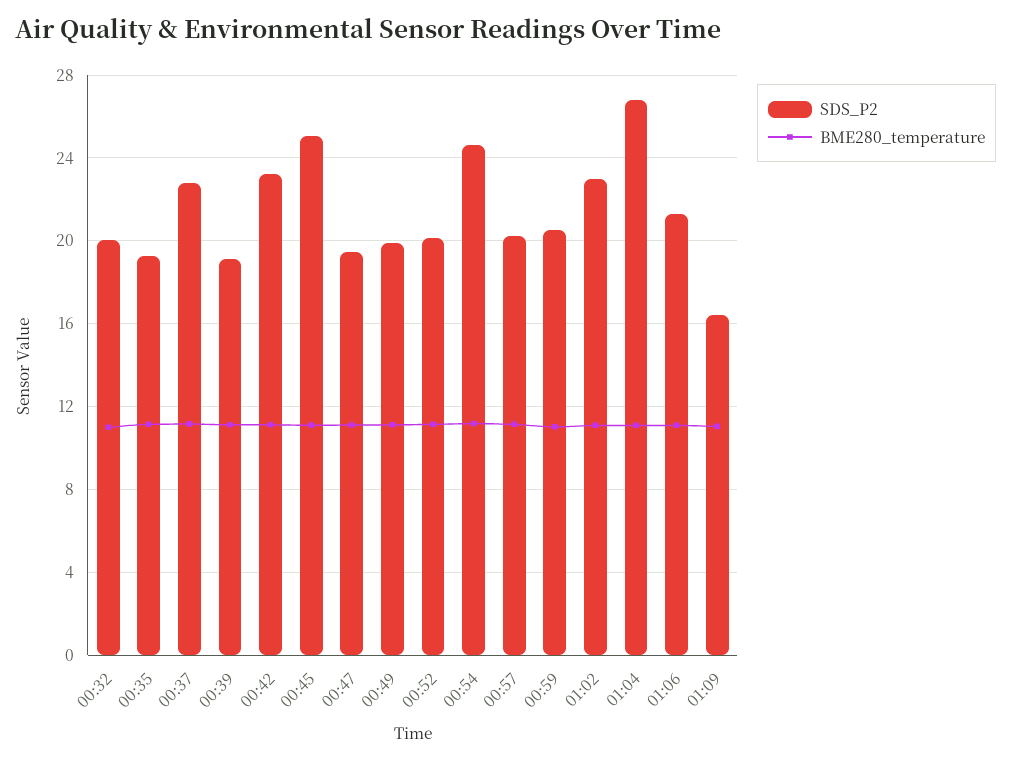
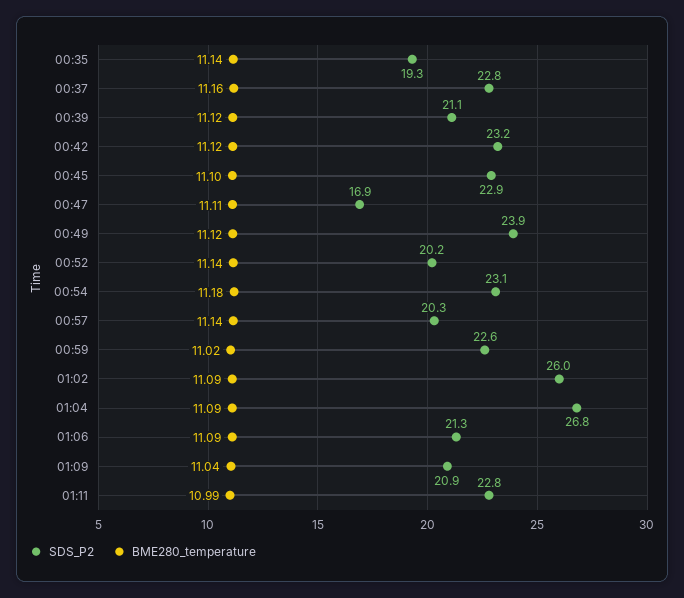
SDS_P2, 00:32: 20 -> none
BME280_temperature, 00:32: 11 -> none
SDS_P2, 00:39: 19 -> 21.1
SDS_P2, 00:45: 25 -> 22.9
SDS_P2, 00:47: 19.5 -> 16.9
SDS_P2, 00:49: 20 -> 23.9
SDS_P2, 00:54: 24.5 -> 23.1
SDS_P2, 00:59: 20.5 -> 22.6
SDS_P2, 01:02: 23 -> 26
SDS_P2, 01:09: 16.5 -> 20.9
SDS_P2, 01:11: none -> 22.8
BME280_temperature, 01:11: none -> 10.99

